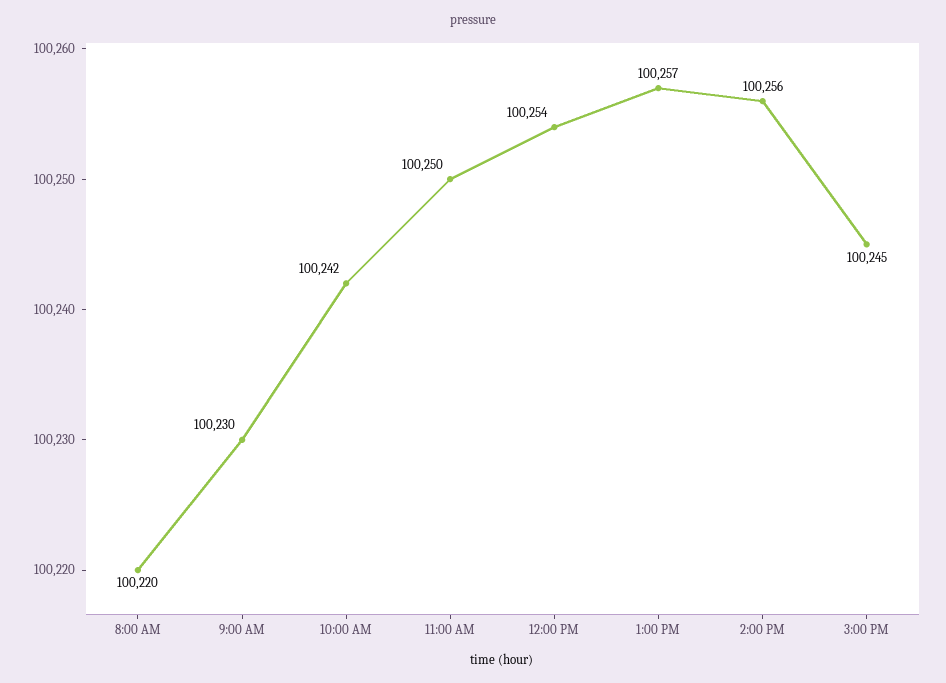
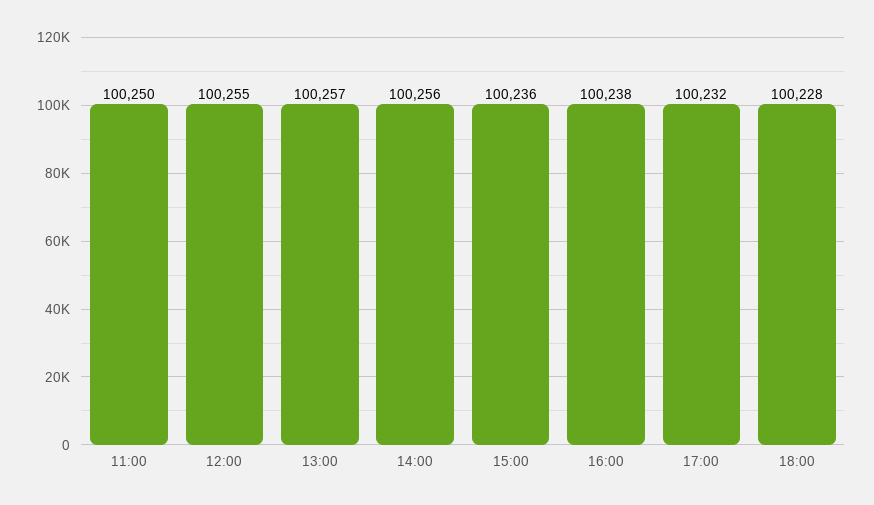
8:00 AM: 100220 -> none
9:00 AM: 100230 -> none
10:00 AM: 100242 -> none
12:00 PM: 100254 -> 100255
3:00 PM: 100245 -> 100236
16:00: none -> 100238
17:00: none -> 100232
18:00: none -> 100228

